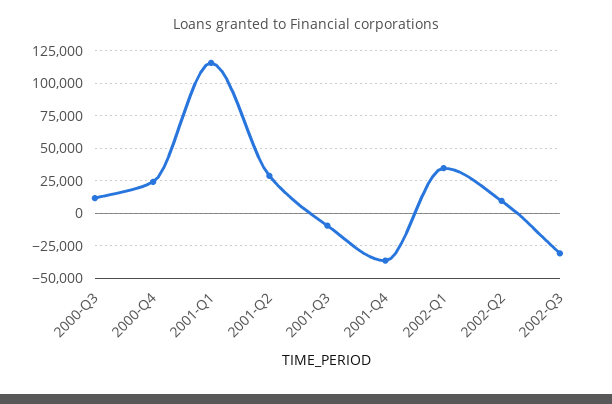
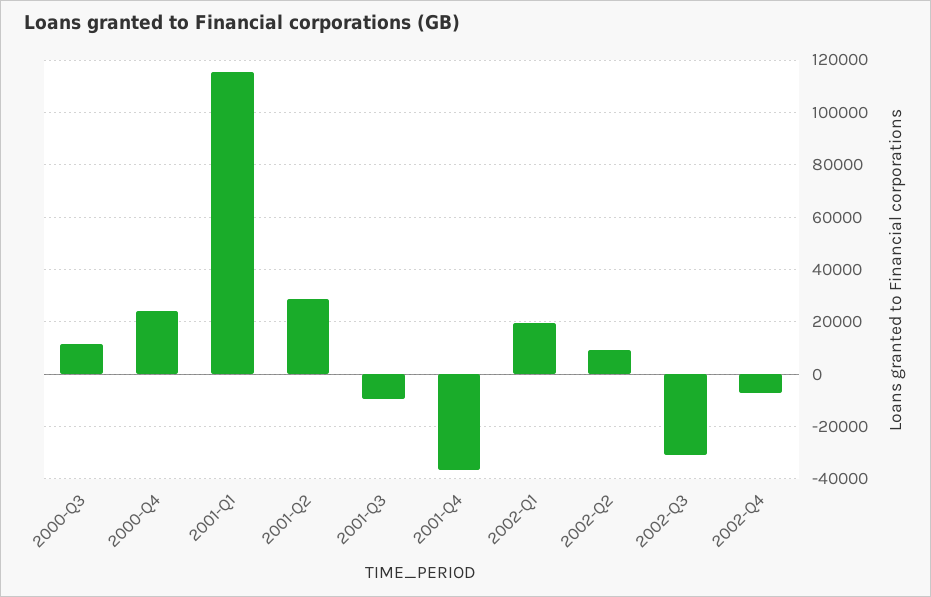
2002-Q1: 35000 -> 20000
2002-Q4: none -> -7500

